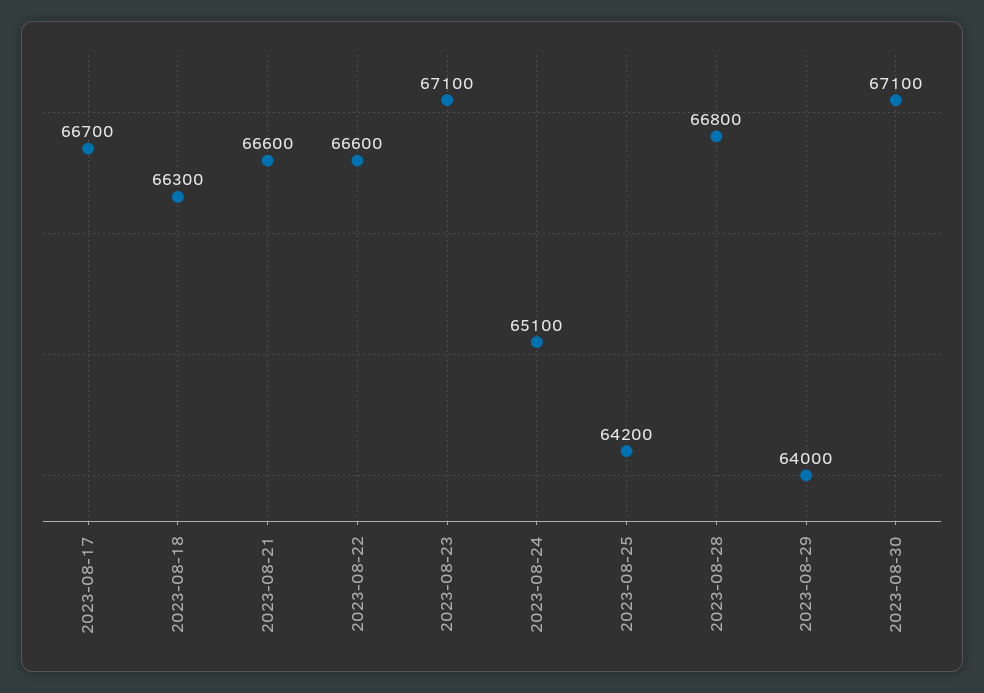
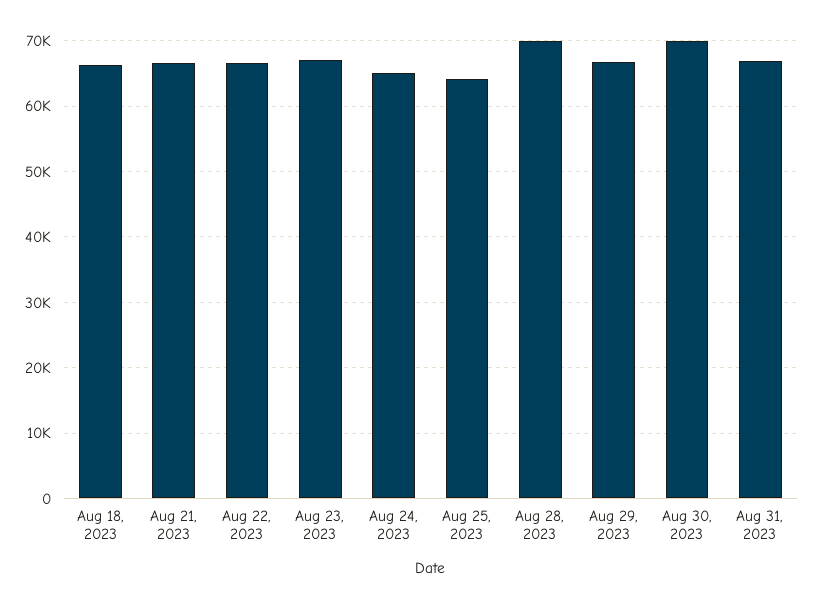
2023-08-17: 66700 -> none
2023-08-28: 66800 -> 70000
2023-08-29: 64000 -> 67000
2023-08-30: 67100 -> 70000
Aug 31, 2023: none -> 67000

